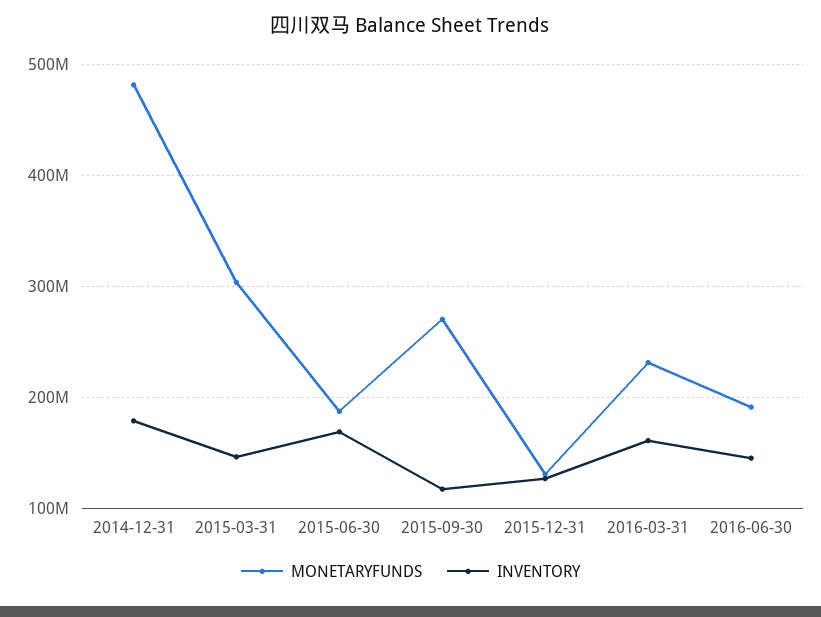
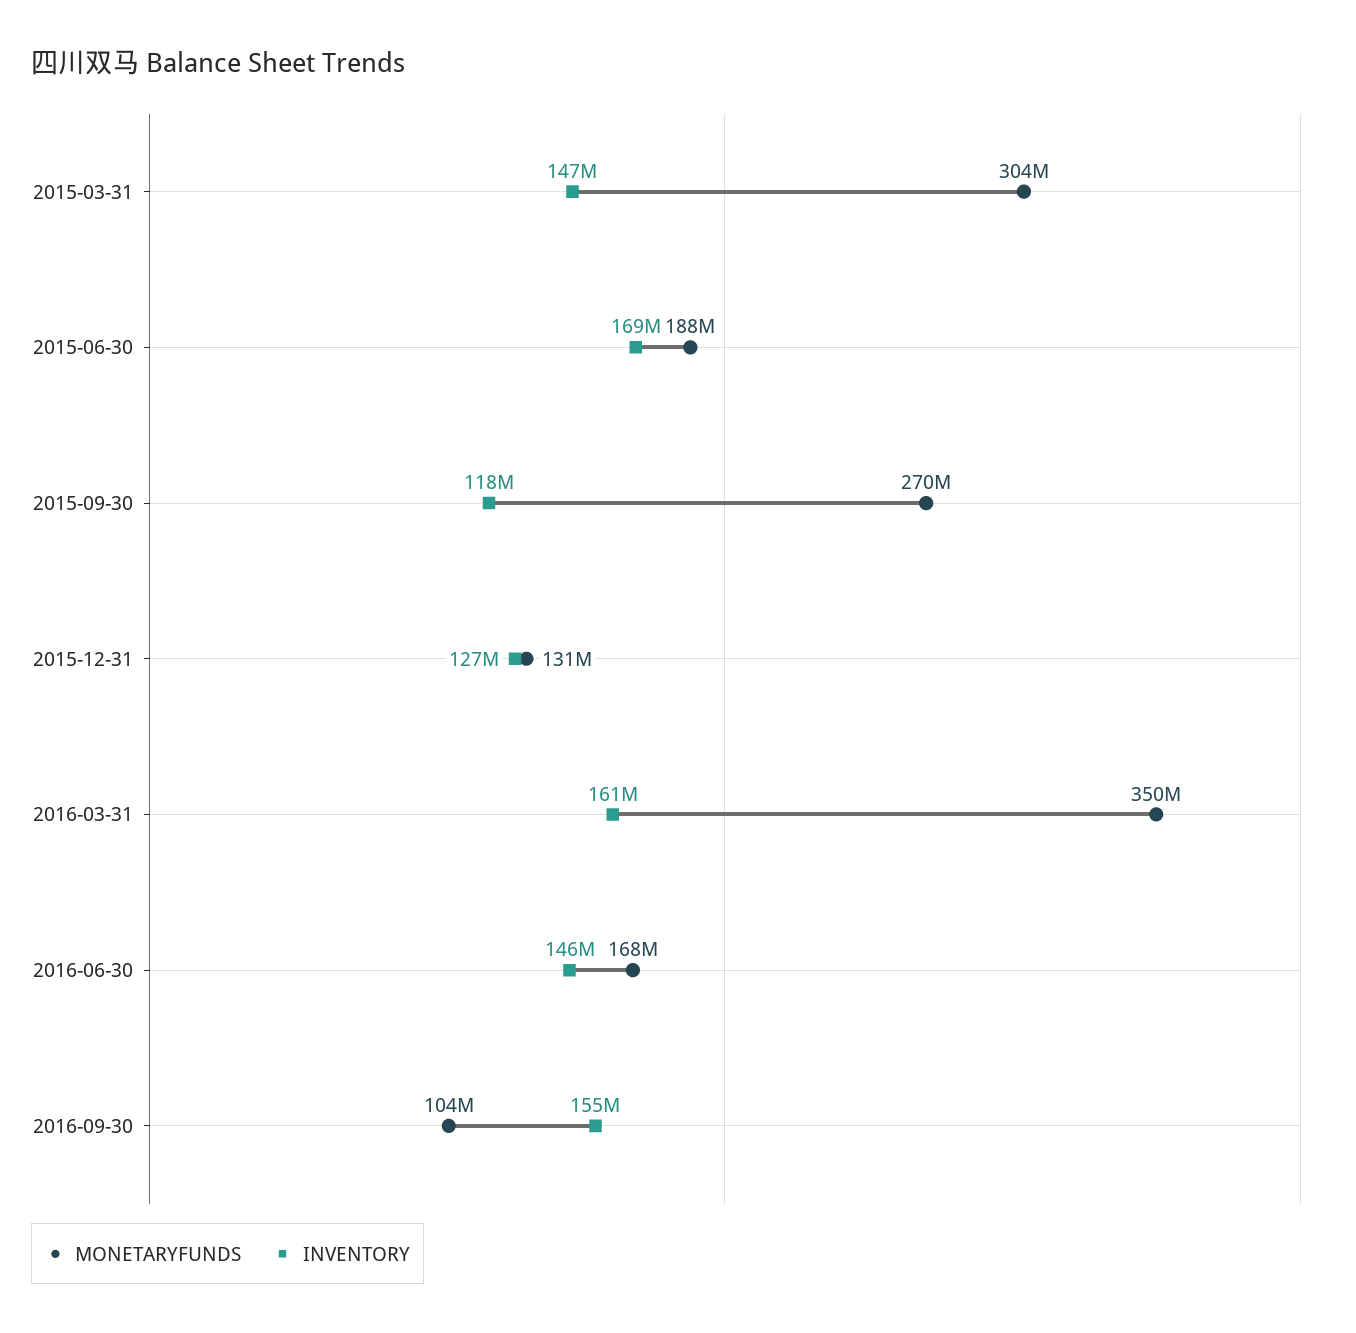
MONETARYFUNDS, 2014-12-31: 480000000 -> none
INVENTORY, 2014-12-31: 180000000 -> none
MONETARYFUNDS, 2016-03-31: 230000000 -> 350000000
MONETARYFUNDS, 2016-06-30: 190000000 -> 168000000
MONETARYFUNDS, 2016-09-30: none -> 104000000
INVENTORY, 2016-09-30: none -> 155000000

